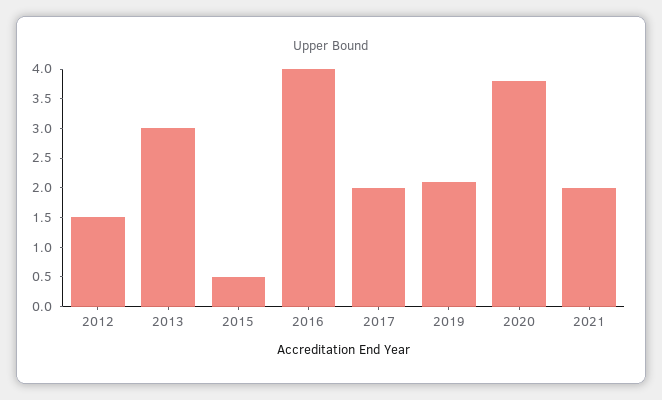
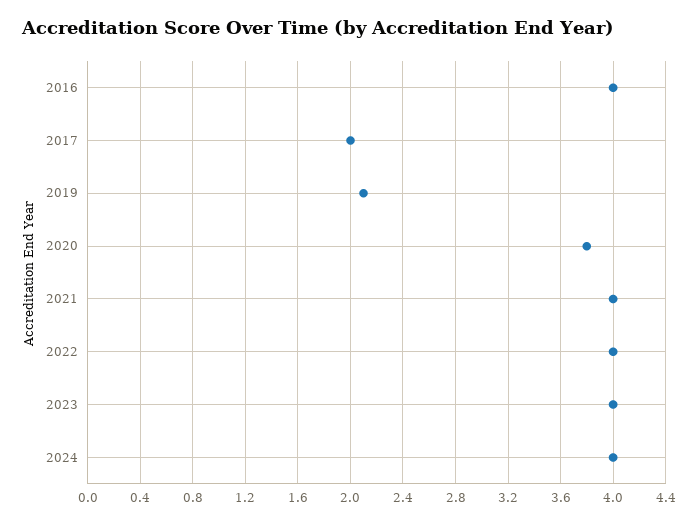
2012: 1.5 -> none
2013: 3 -> none
2015: 0.5 -> none
2021: 2 -> 4
2022: none -> 4
2023: none -> 4
2024: none -> 4

